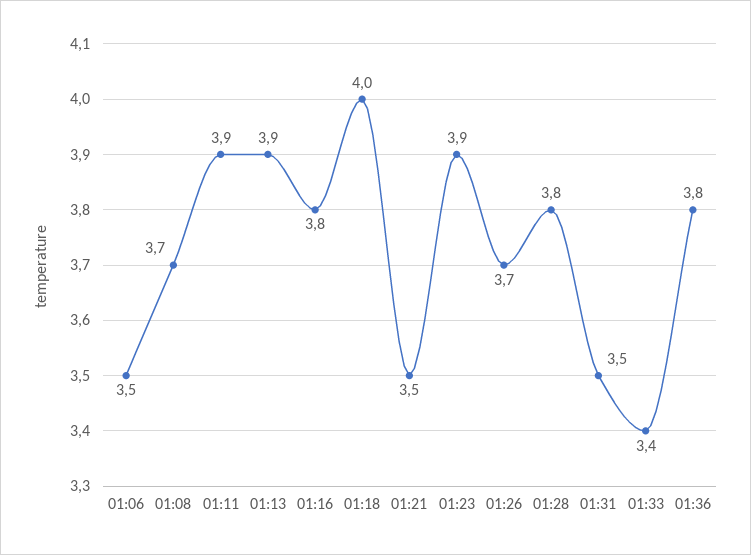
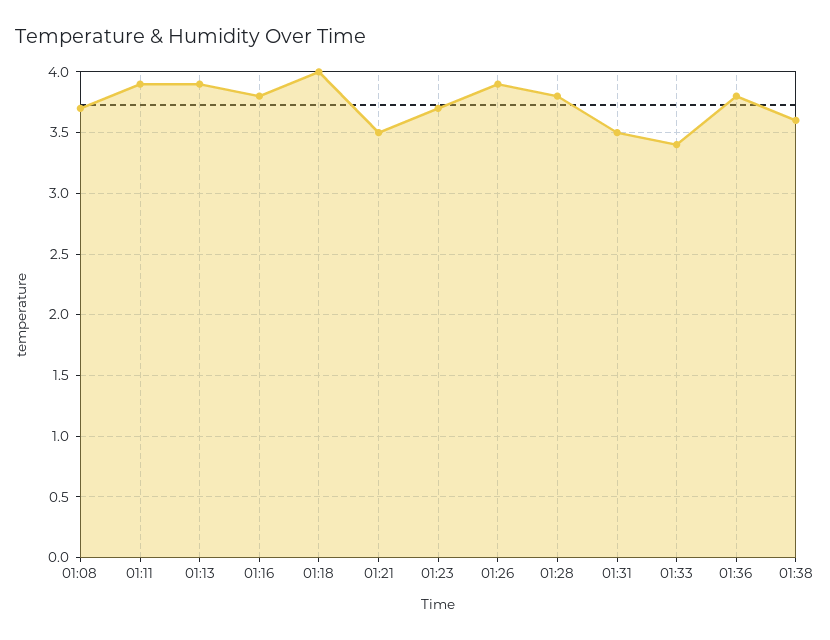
01:06: 3.5 -> none
01:23: 3.9 -> 3.7
01:26: 3.7 -> 3.9
01:38: none -> 3.6

